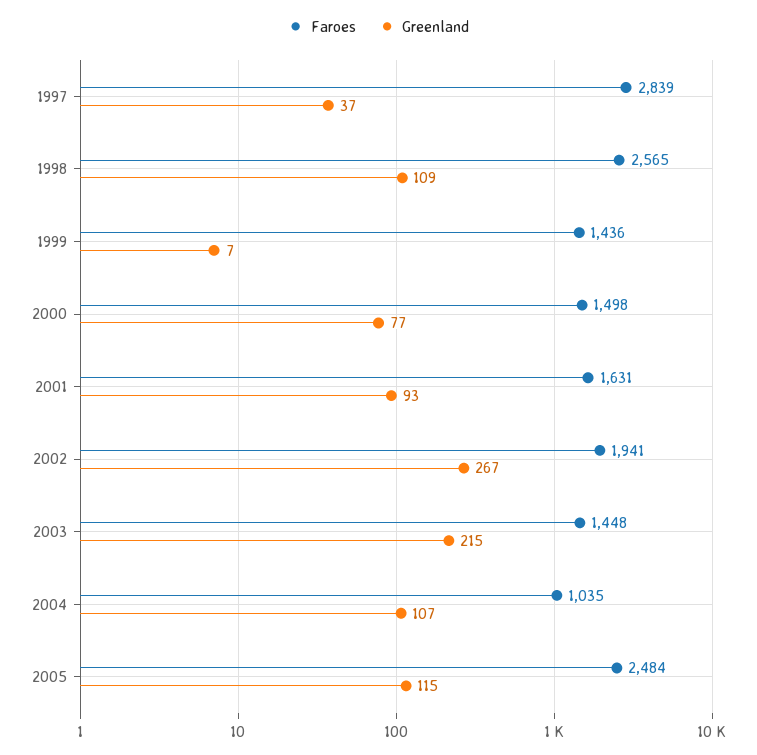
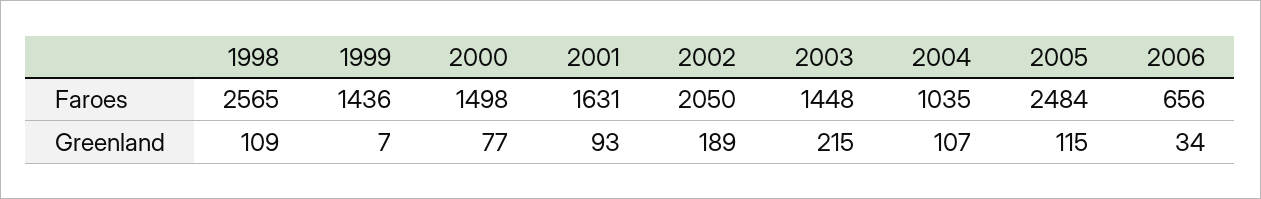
Faroes, 1997: 2839 -> none
Greenland, 1997: 37 -> none
Faroes, 2002: 1941 -> 2050
Greenland, 2002: 267 -> 189
Faroes, 2006: none -> 656
Greenland, 2006: none -> 34

